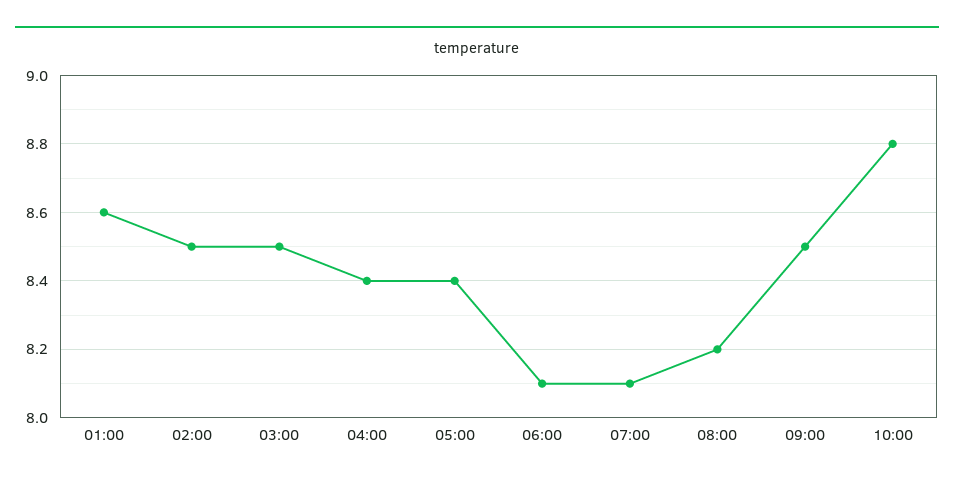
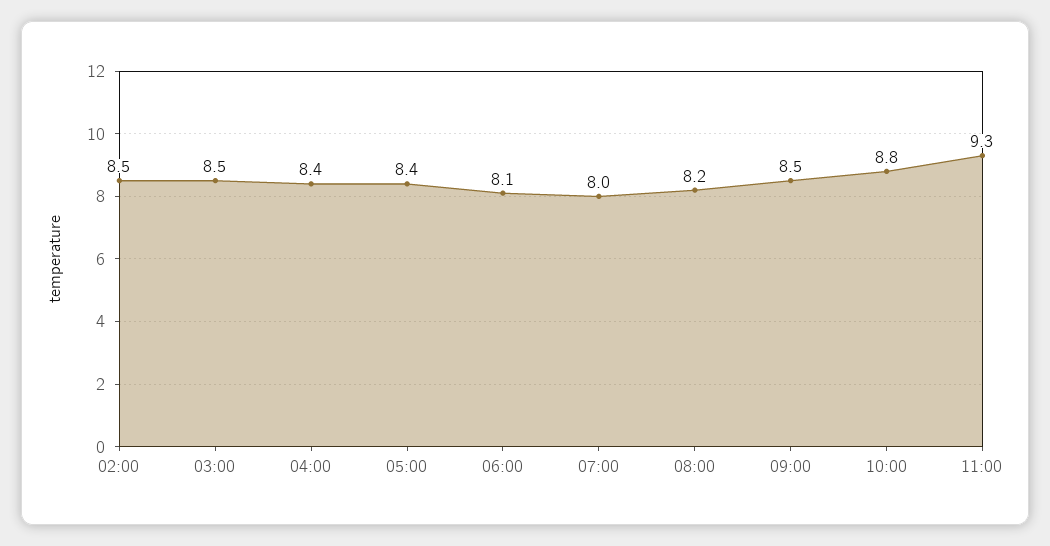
01:00: 8.6 -> none
07:00: 8.1 -> 8
11:00: none -> 9.3

